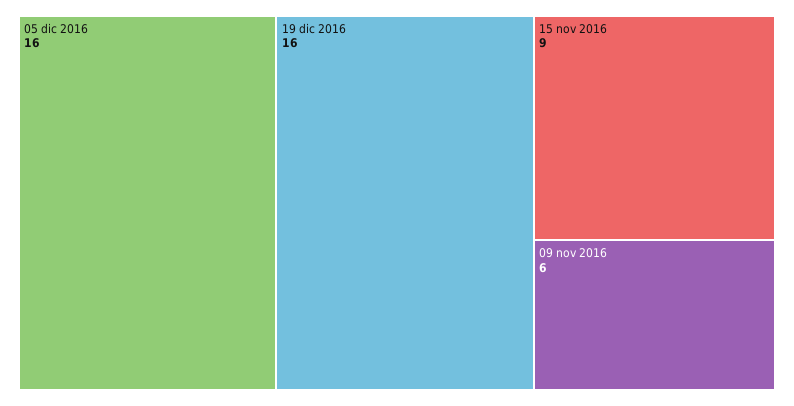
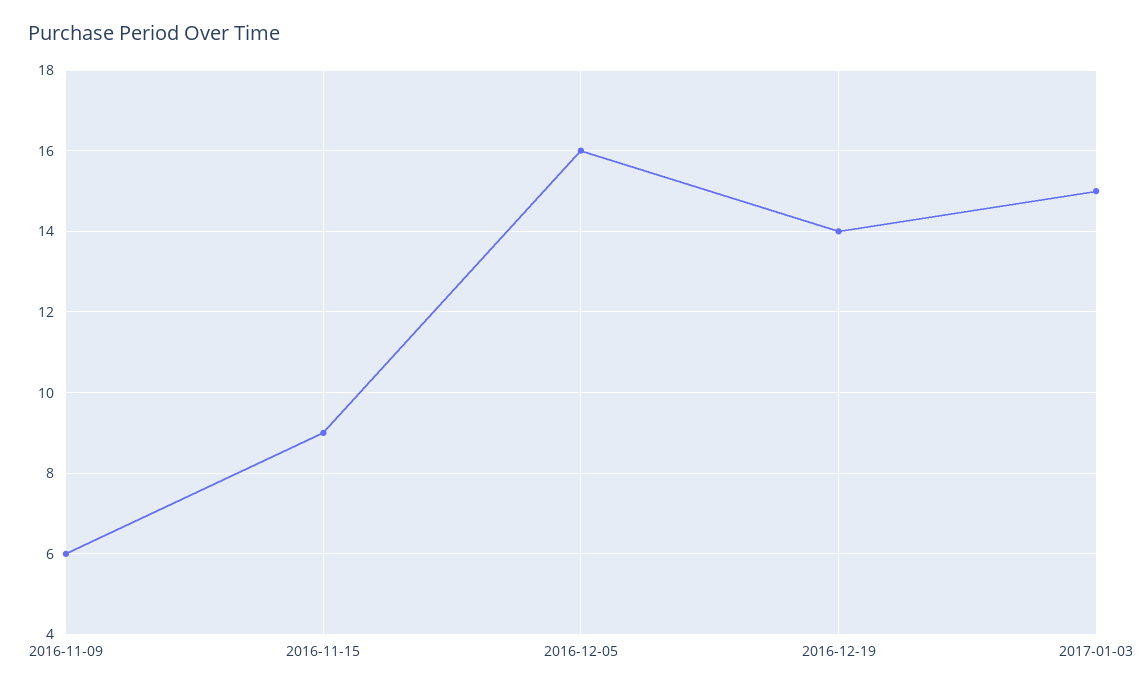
19 dic 2016: 16 -> 14
2017-01-03: none -> 15

